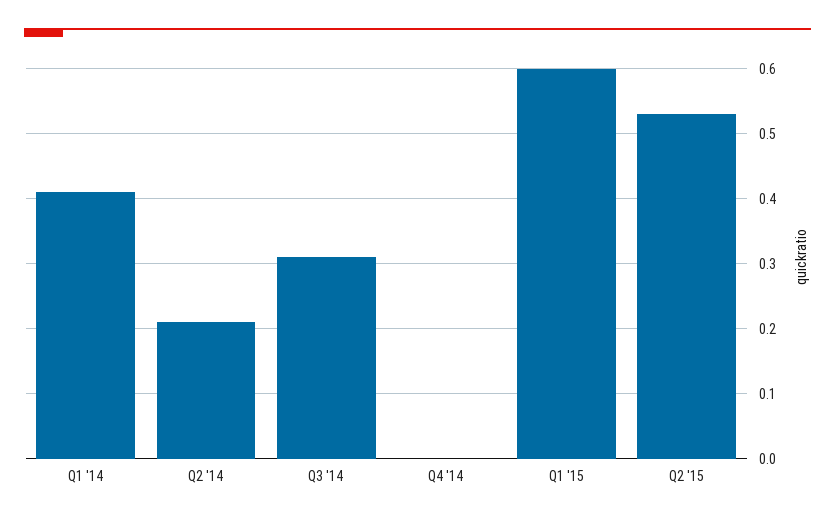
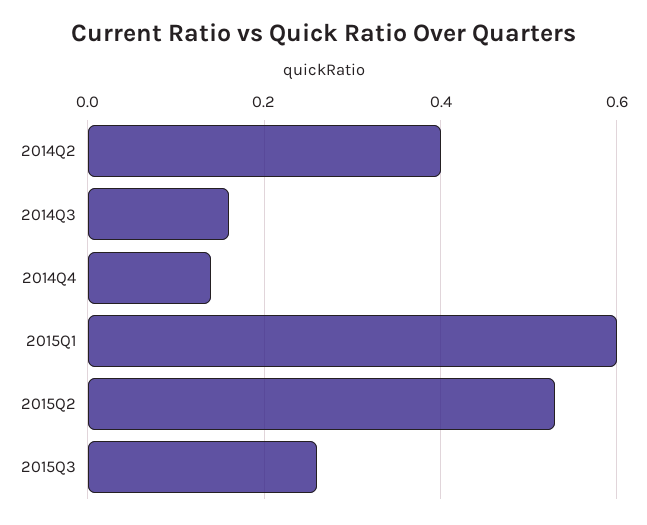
Q1 '14: 0.41 -> none
Q2 '14: 0.21 -> 0.4
Q3 '14: 0.31 -> 0.15
Q4 '14: 0 -> 0.15
2015Q3: none -> 0.25

